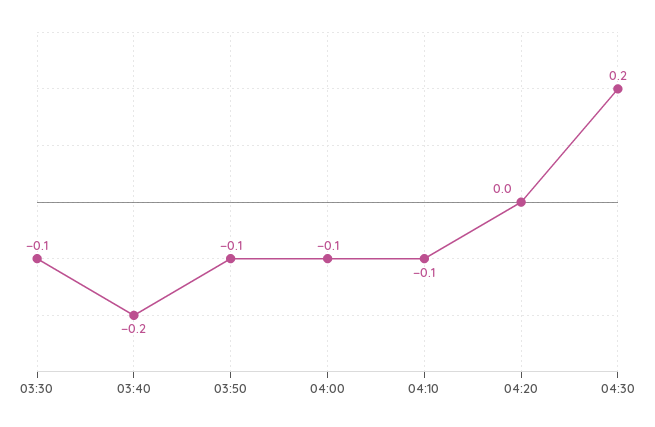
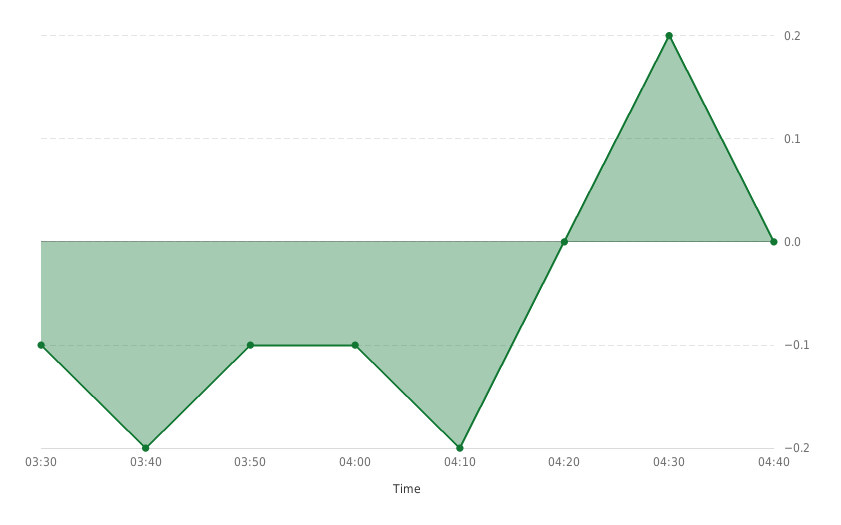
04:10: -0.1 -> -0.2
04:40: none -> 0

